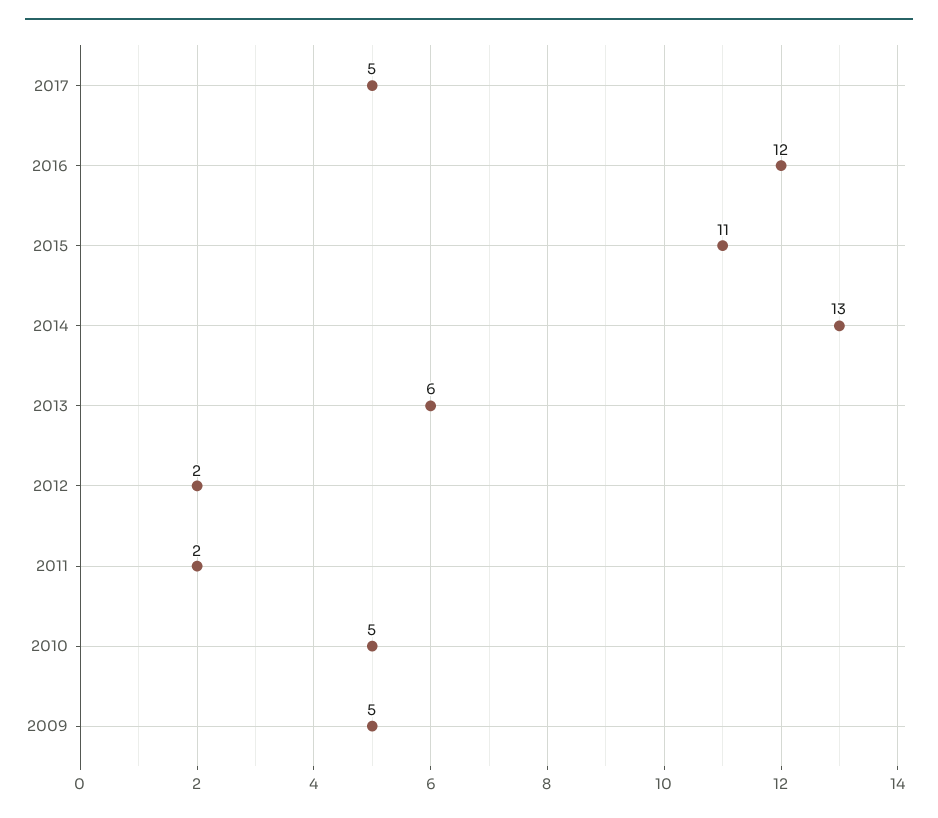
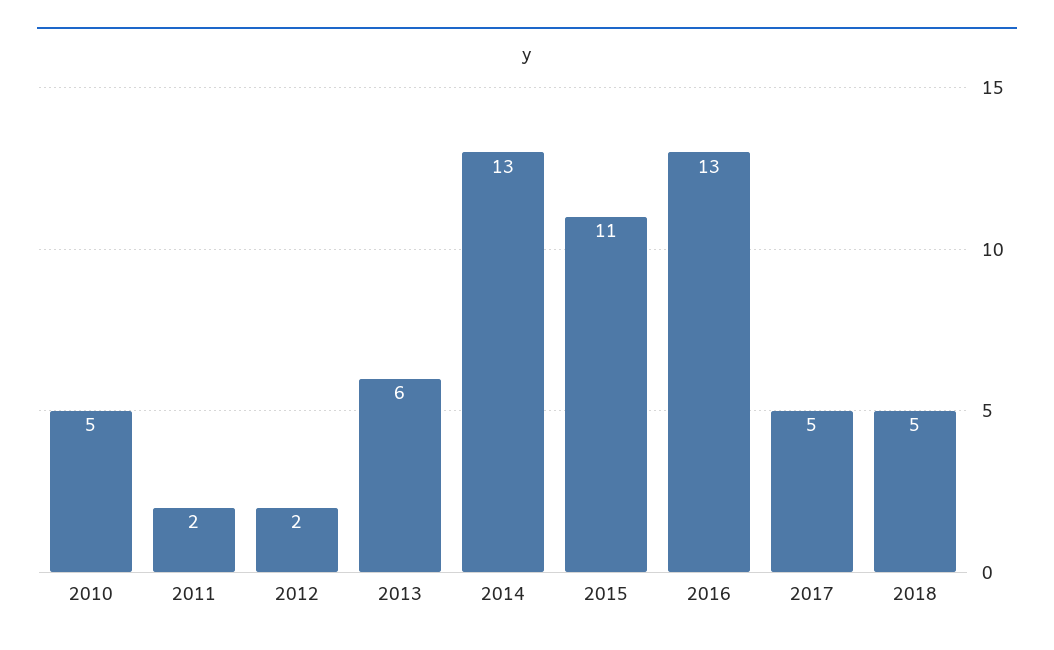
2016: 12 -> 13
2009: 5 -> none
2018: none -> 5

